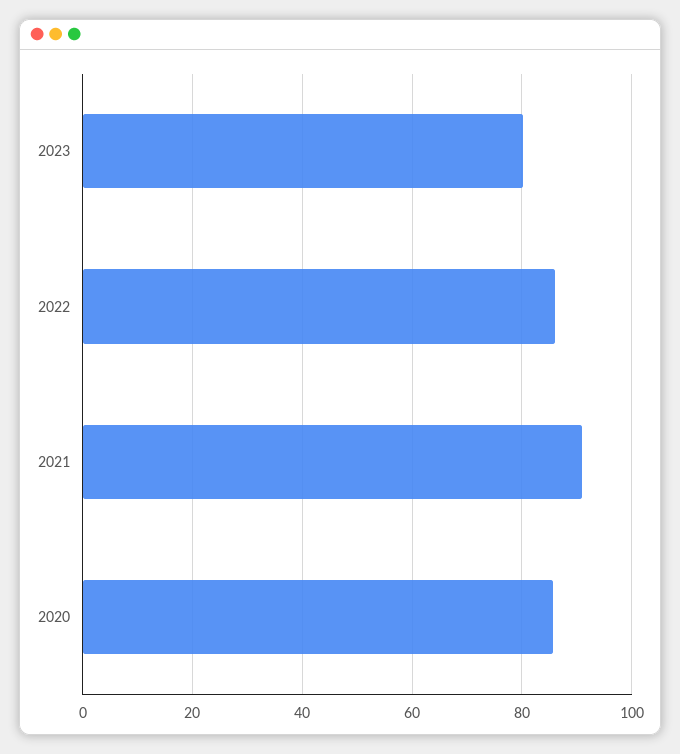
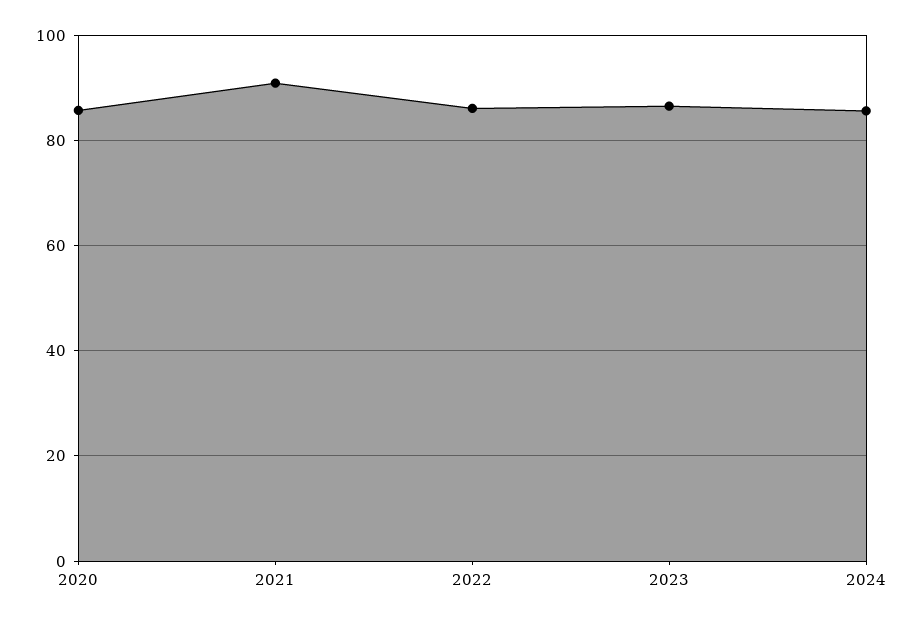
2023: 80 -> 86
2024: none -> 86

